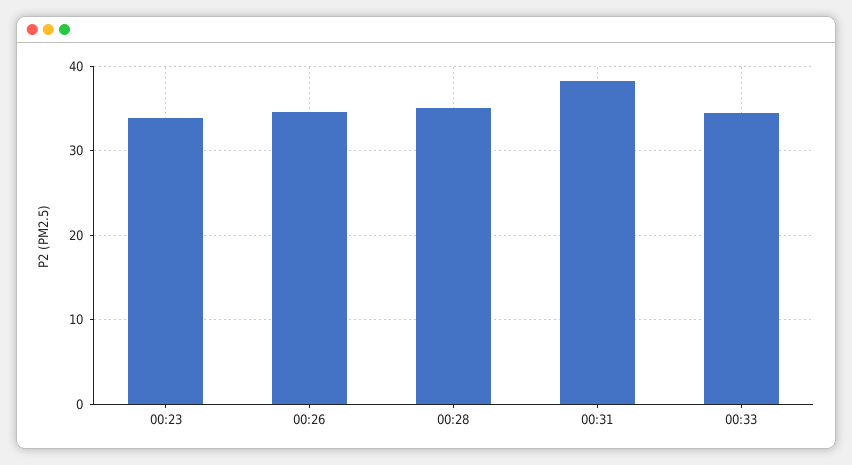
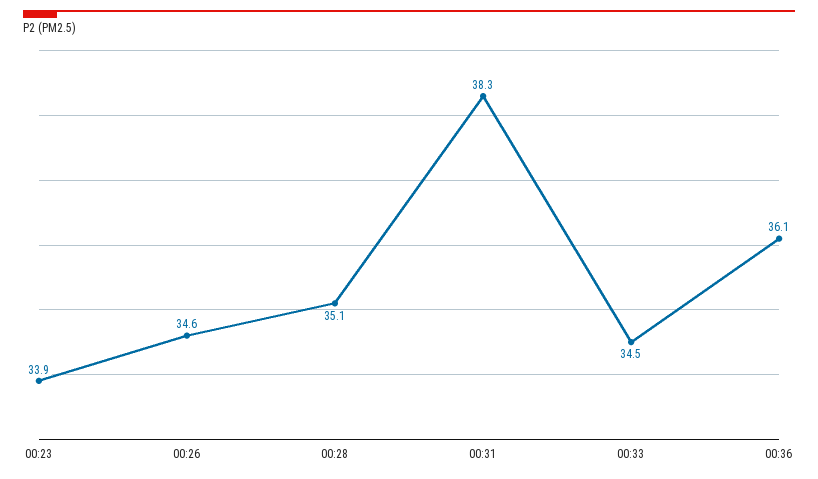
00:36: none -> 36.1

